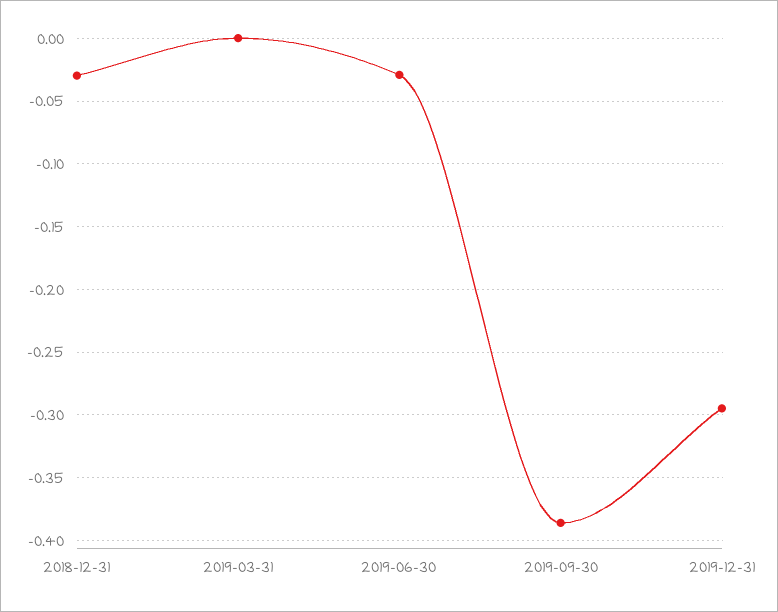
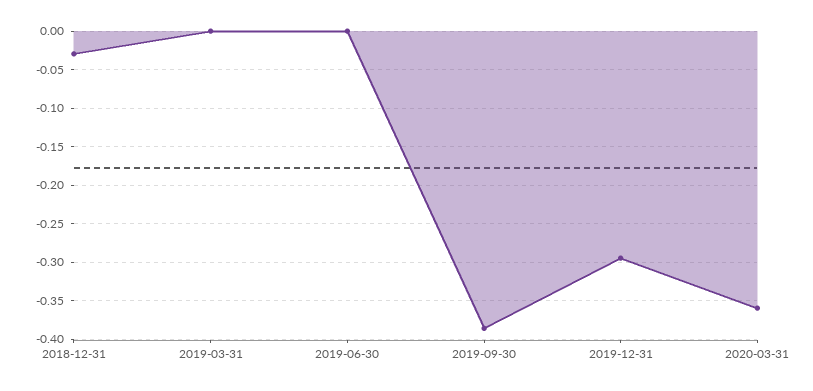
2019-06-30: -0.03 -> 0
2020-03-31: none -> -0.36

